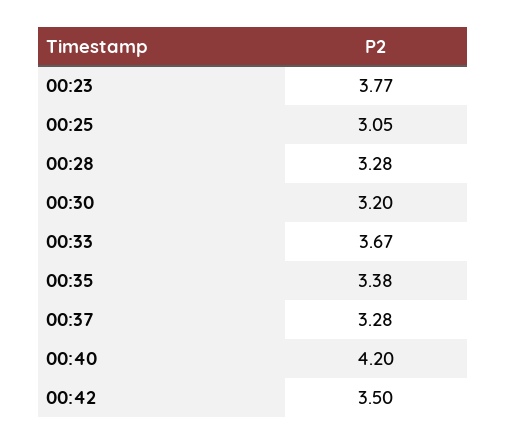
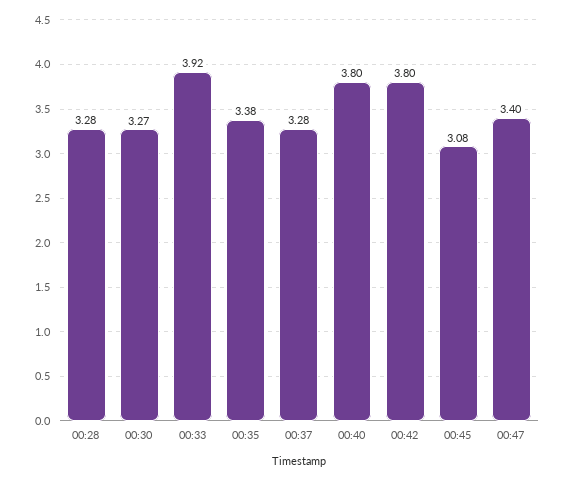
00:23: 3.77 -> none
00:25: 3.05 -> none
00:30: 3.2 -> 3.27
00:33: 3.67 -> 3.92
00:40: 4.2 -> 3.8
00:42: 3.5 -> 3.8
00:45: none -> 3.08
00:47: none -> 3.4

